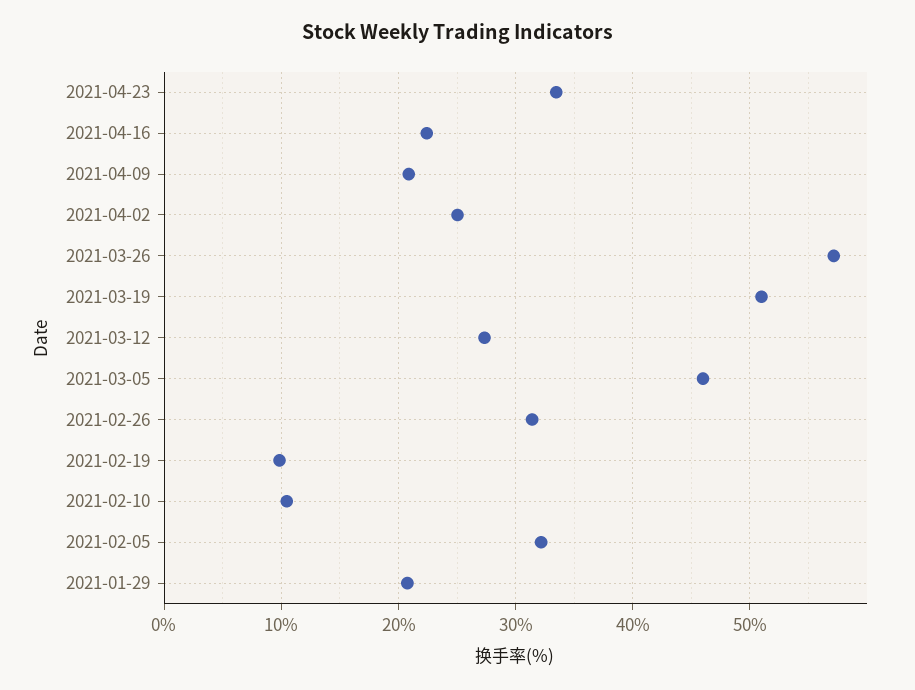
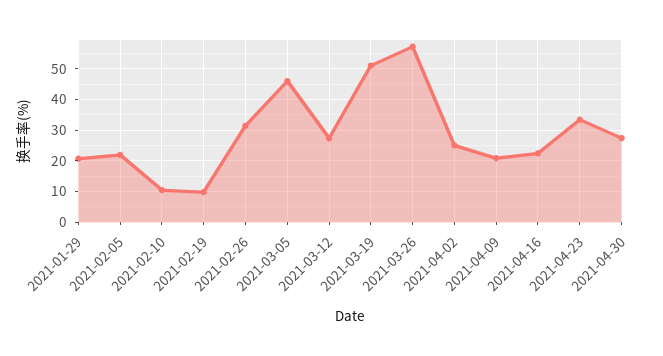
2021-02-05: 32 -> 22
2021-04-30: none -> 28

